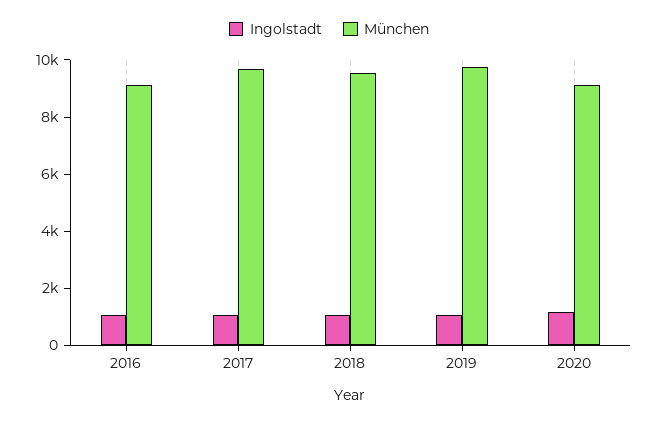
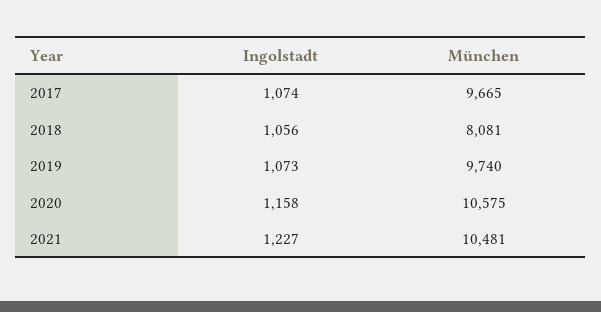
Ingolstadt, 2016: 1000 -> none
München, 2016: 9000 -> none
München, 2018: 9500 -> 8081
München, 2020: 9000 -> 10575
Ingolstadt, 2021: none -> 1227
München, 2021: none -> 10481

